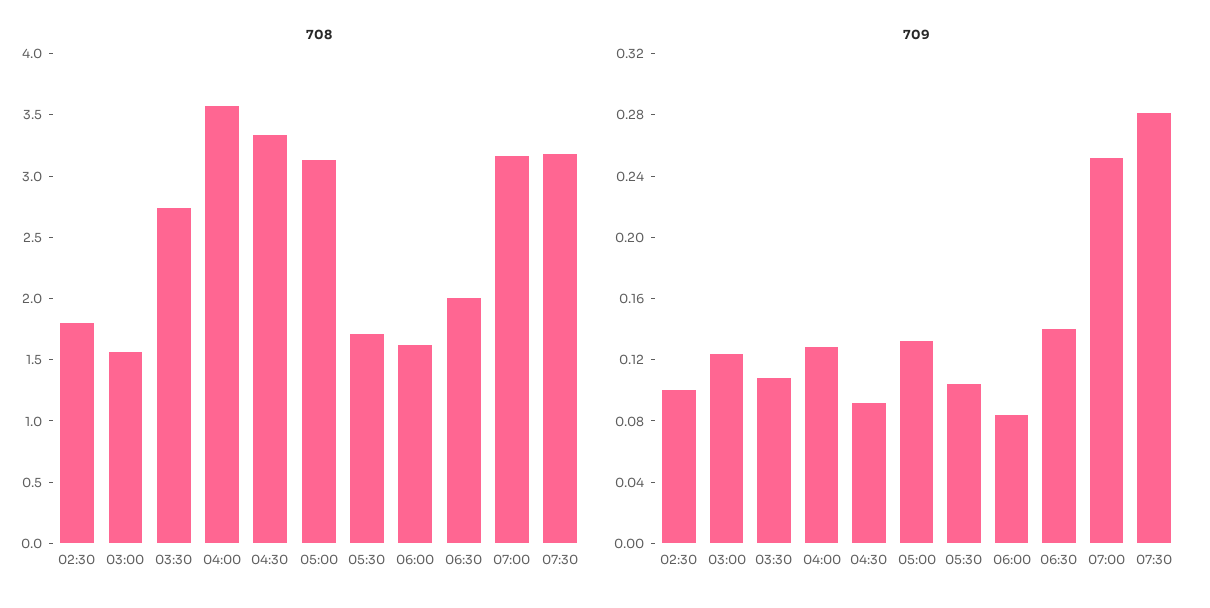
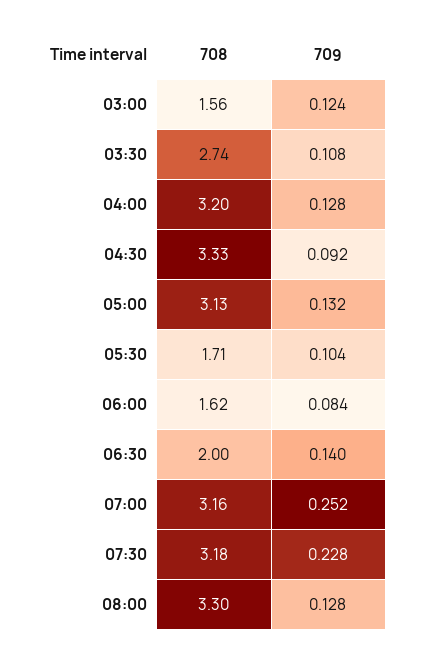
708, 02:30: 1.8 -> none
708, 04:00: 3.6 -> 3.2
709, 02:30: 0.1 -> none
709, 07:30: 0.28 -> 0.228
708, 08:00: none -> 3.3
709, 08:00: none -> 0.128

